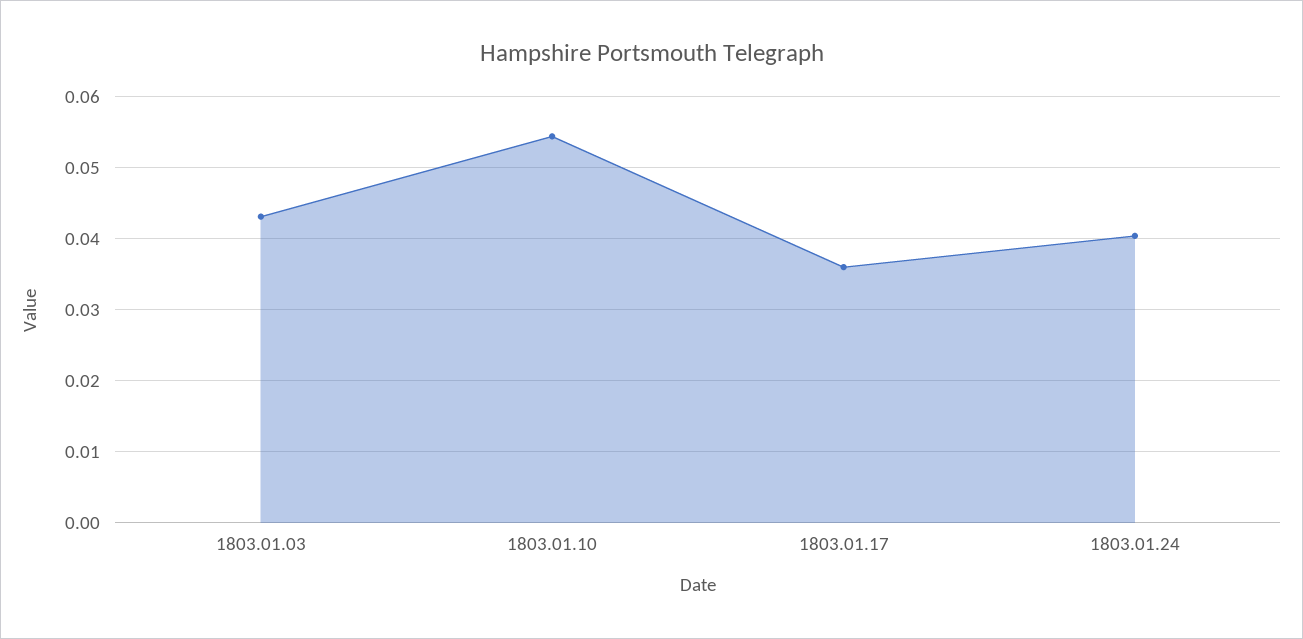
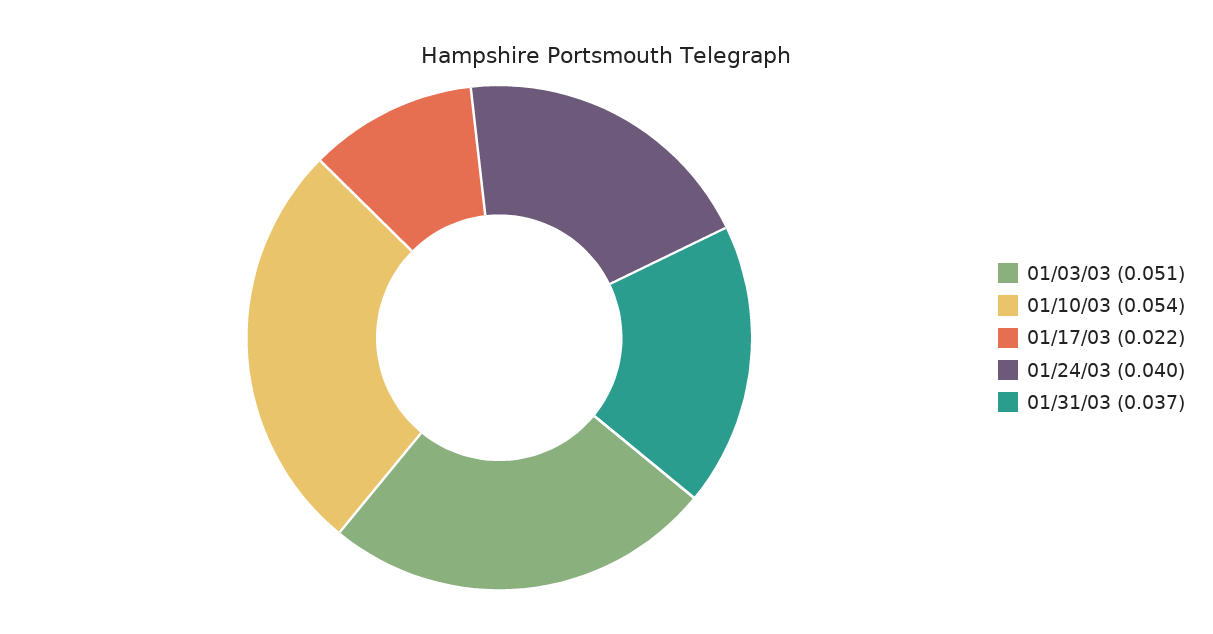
1803.01.03: 0.043 -> 0.051
1803.01.17: 0.036 -> 0.022
01/31/03: none -> 0.037

